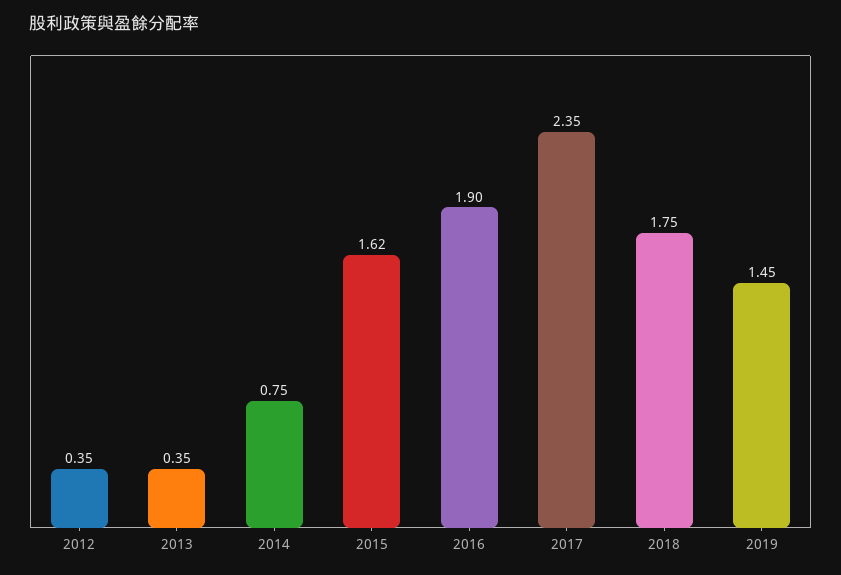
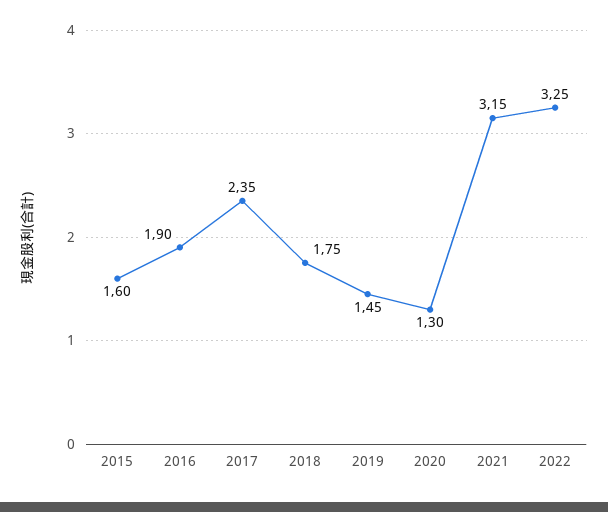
2012: 0.35 -> none
2013: 0.35 -> none
2014: 0.75 -> none
2015: 1.62 -> 1.6
2020: none -> 1.3
2021: none -> 3.15
2022: none -> 3.25

